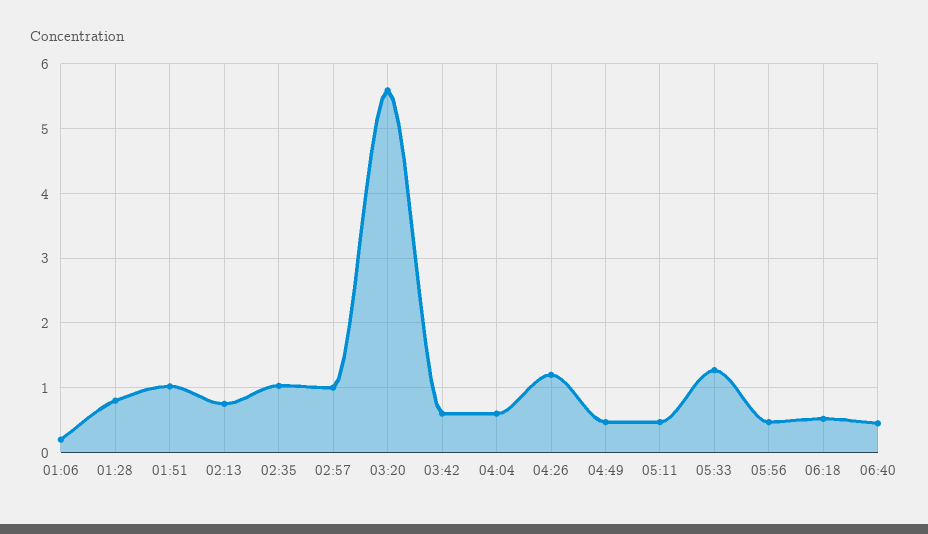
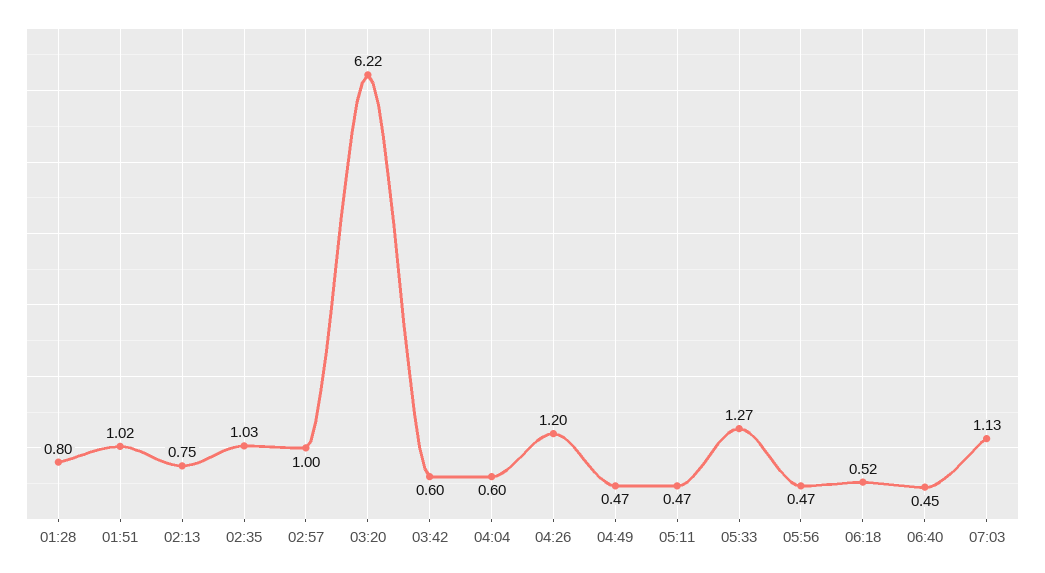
01:06: 0.2 -> none
03:20: 5.6 -> 6.22
07:03: none -> 1.13

